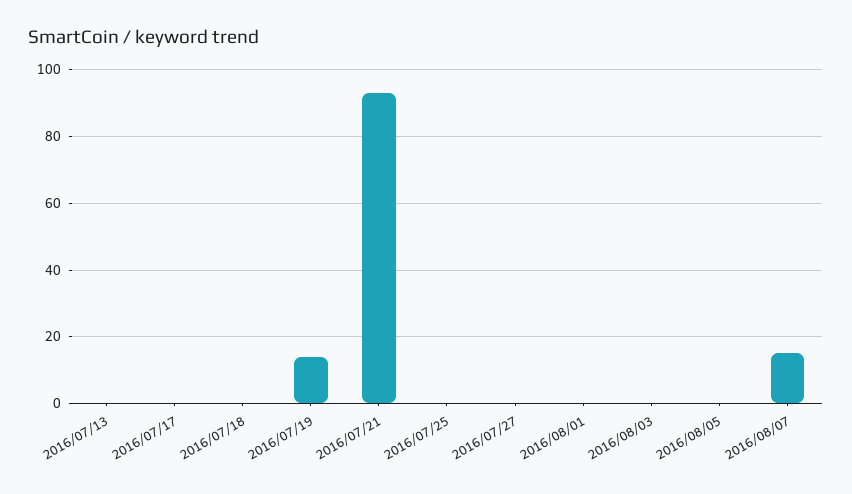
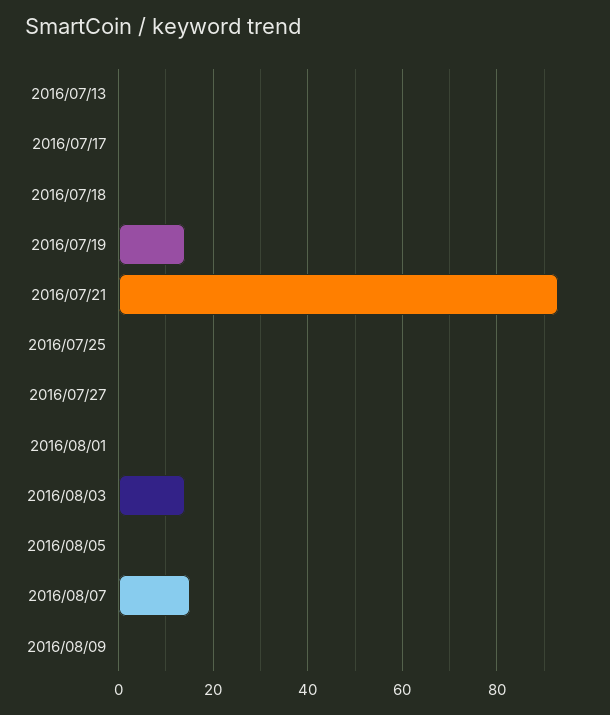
2016/08/03: 0 -> 15
2016/08/09: none -> 0

